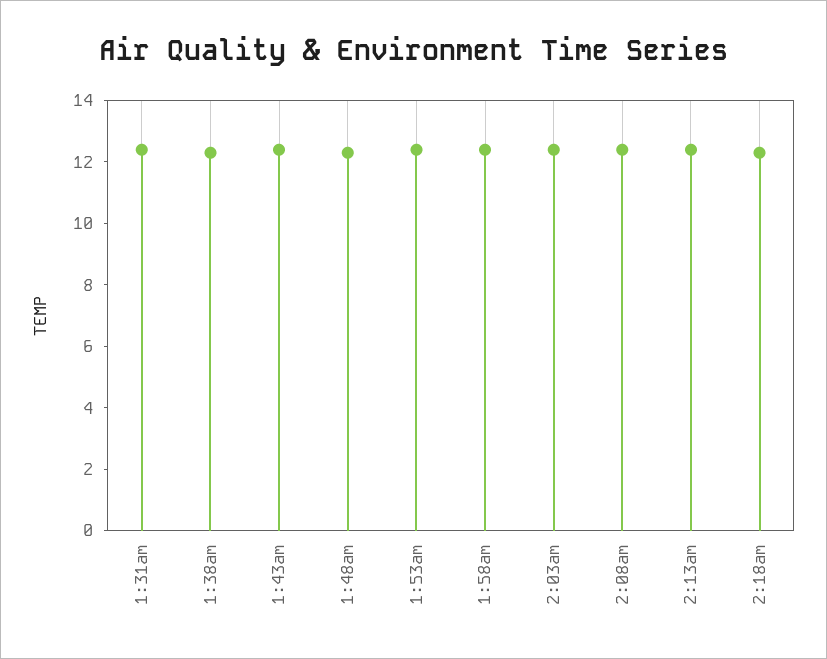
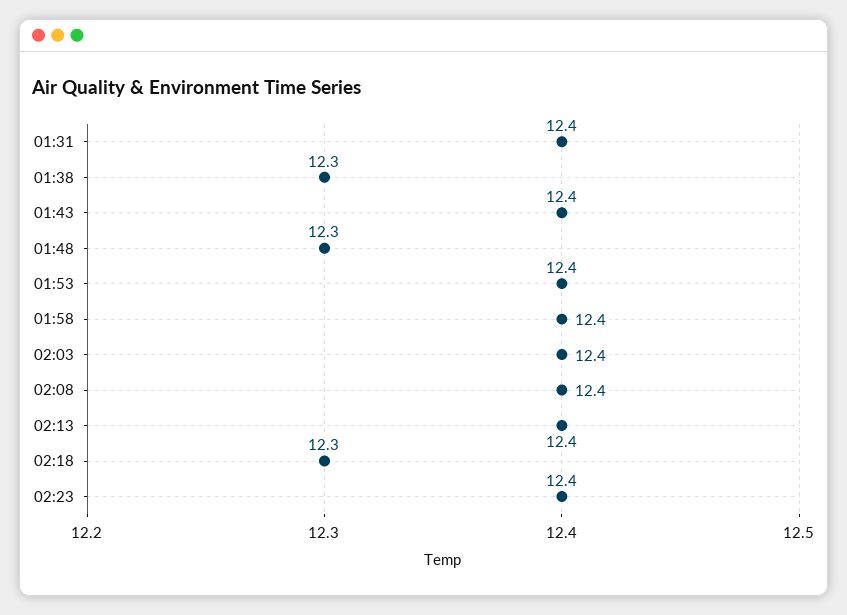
02:23: none -> 12.4

